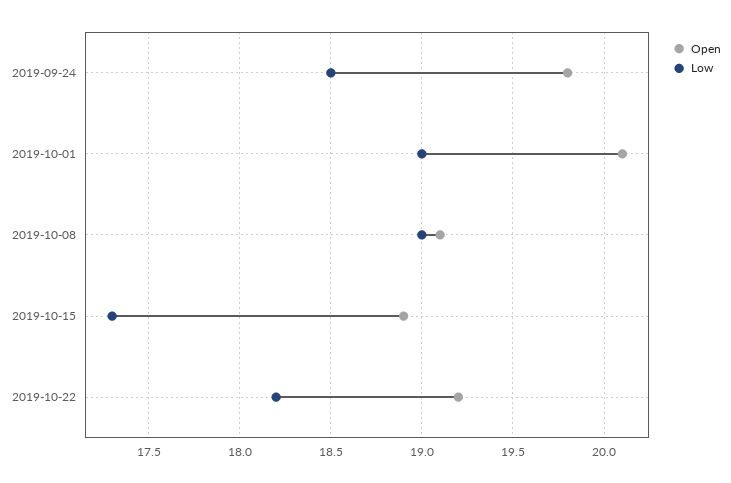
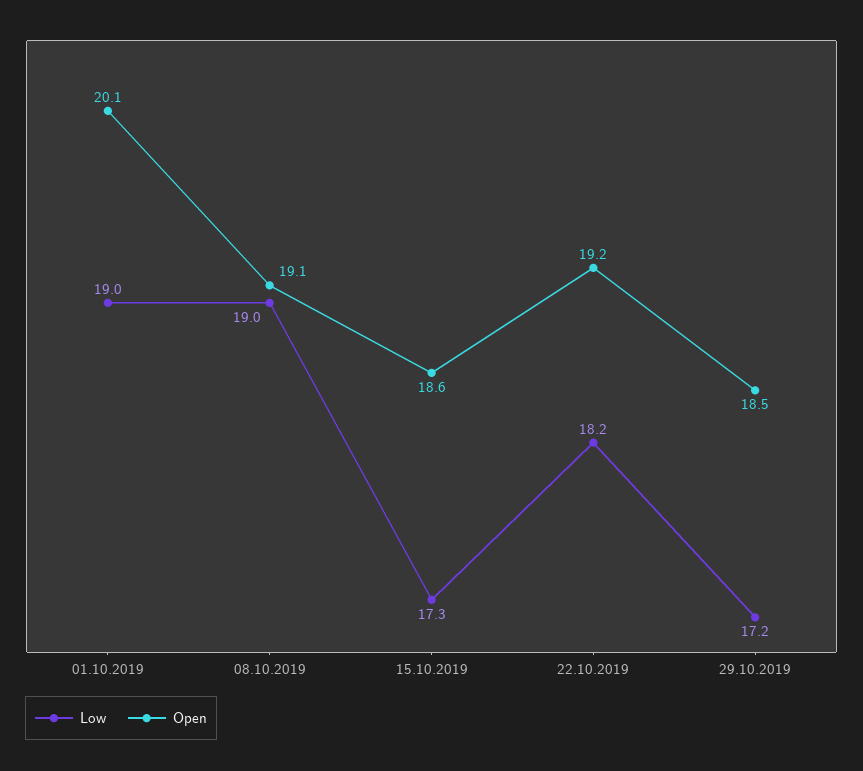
Open, 2019-09-24: 19.8 -> none
Low, 2019-09-24: 18.5 -> none
Open, 2019-10-15: 18.9 -> 18.6
Low, 29.10.2019: none -> 17.2
Open, 29.10.2019: none -> 18.5

